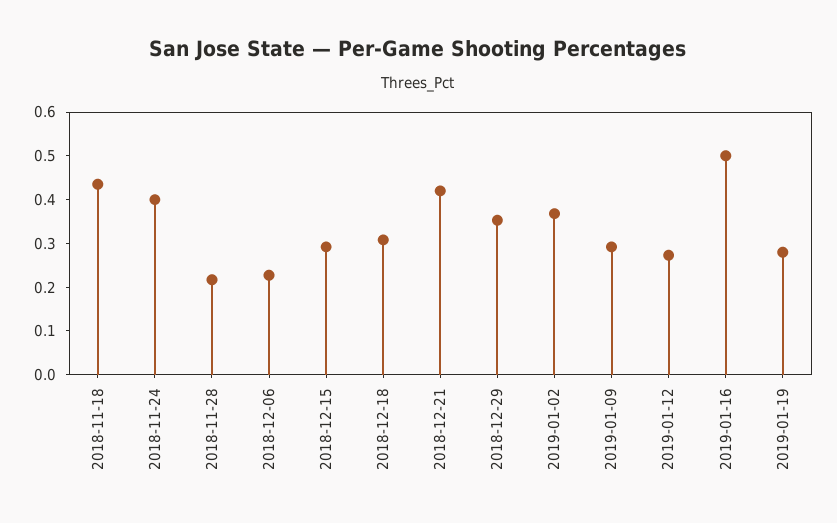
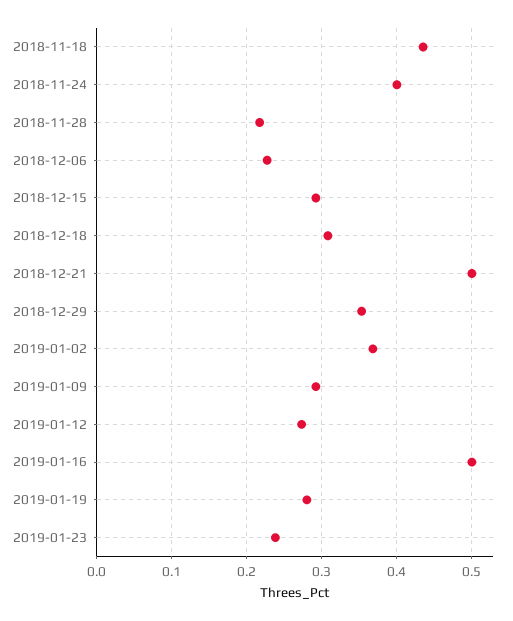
2018-12-21: 0.42 -> 0.5
2019-01-23: none -> 0.24

